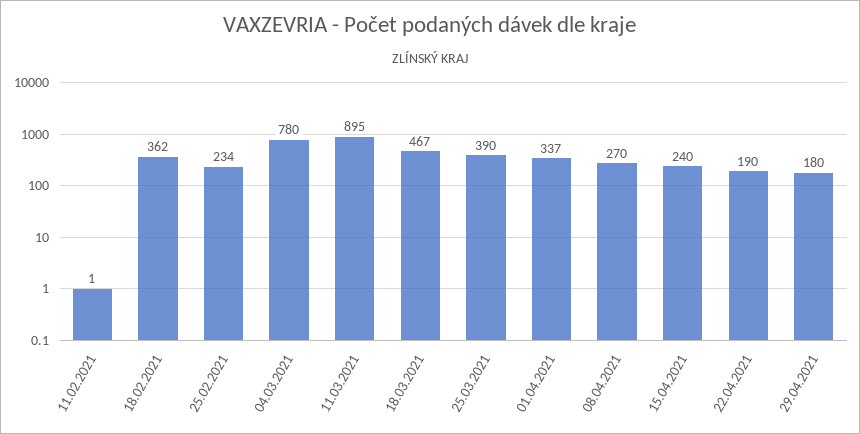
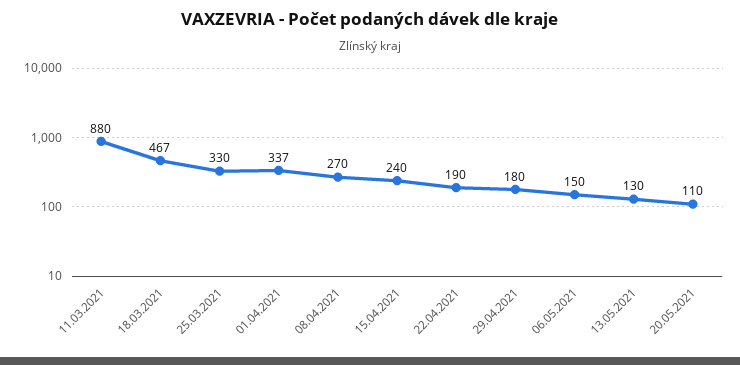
11.02.2021: 1 -> none
18.02.2021: 362 -> none
25.02.2021: 234 -> none
04.03.2021: 780 -> none
11.03.2021: 895 -> 880
25.03.2021: 390 -> 330
06.05.2021: none -> 150
13.05.2021: none -> 130
20.05.2021: none -> 110

